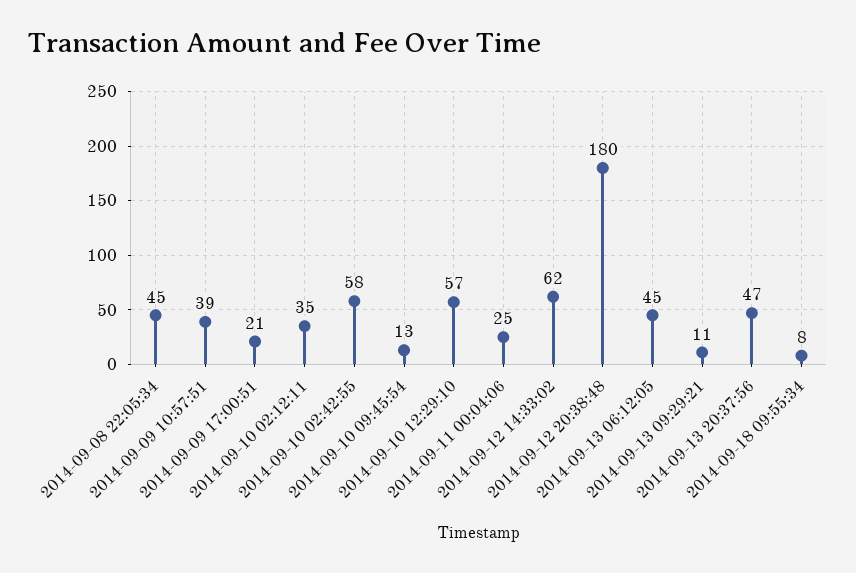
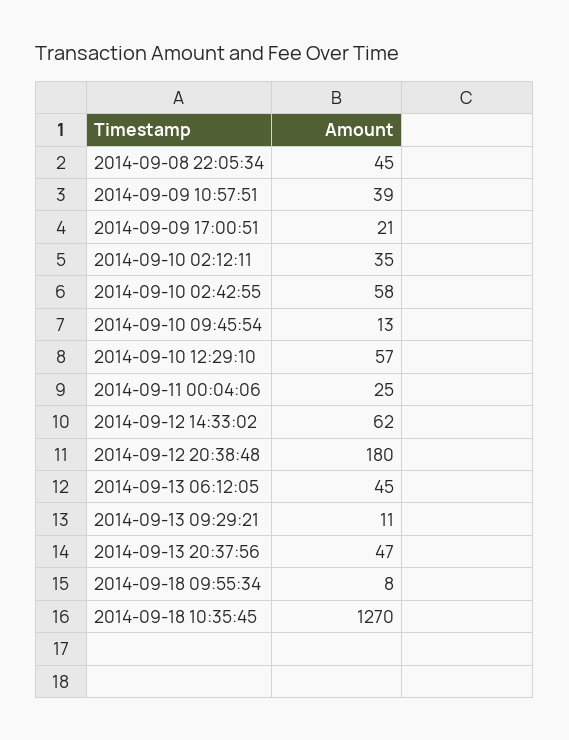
2014-09-18 10:35:45: none -> 1270

